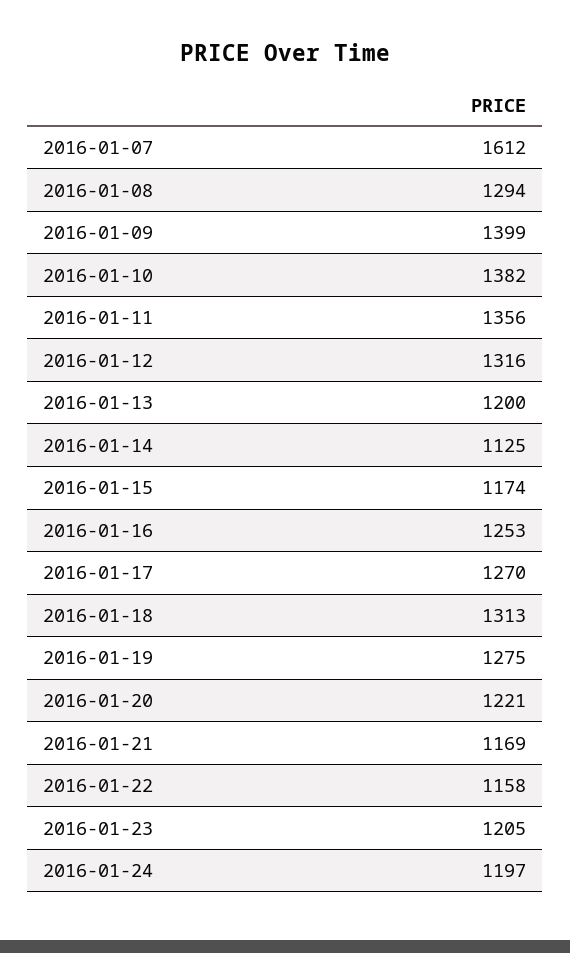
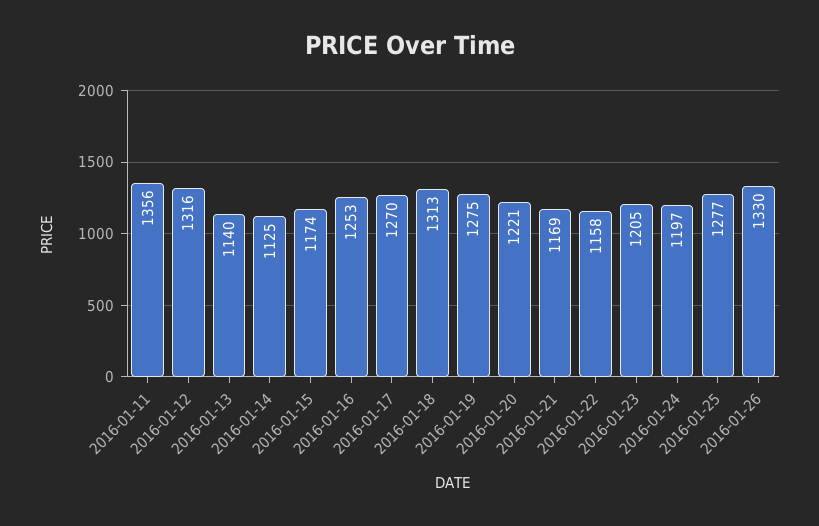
2016-01-07: 1612 -> none
2016-01-08: 1294 -> none
2016-01-09: 1399 -> none
2016-01-10: 1382 -> none
2016-01-13: 1200 -> 1140
2016-01-25: none -> 1277
2016-01-26: none -> 1330

